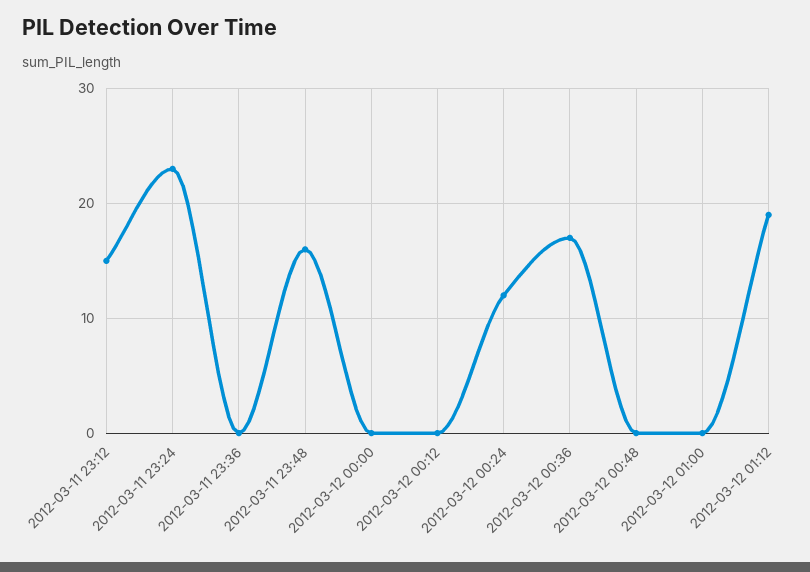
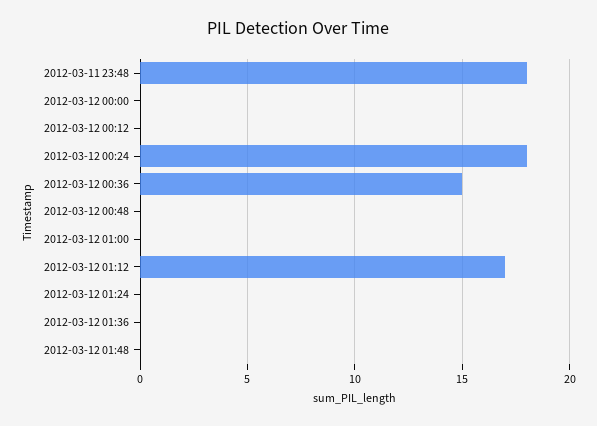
2012-03-11 23:12: 15 -> none
2012-03-11 23:24: 23 -> none
2012-03-11 23:36: 0 -> none
2012-03-11 23:48: 16 -> 18
2012-03-12 00:24: 12 -> 18
2012-03-12 00:36: 17 -> 15
2012-03-12 01:12: 19 -> 17
2012-03-12 01:24: none -> 0
2012-03-12 01:36: none -> 0
2012-03-12 01:48: none -> 0

